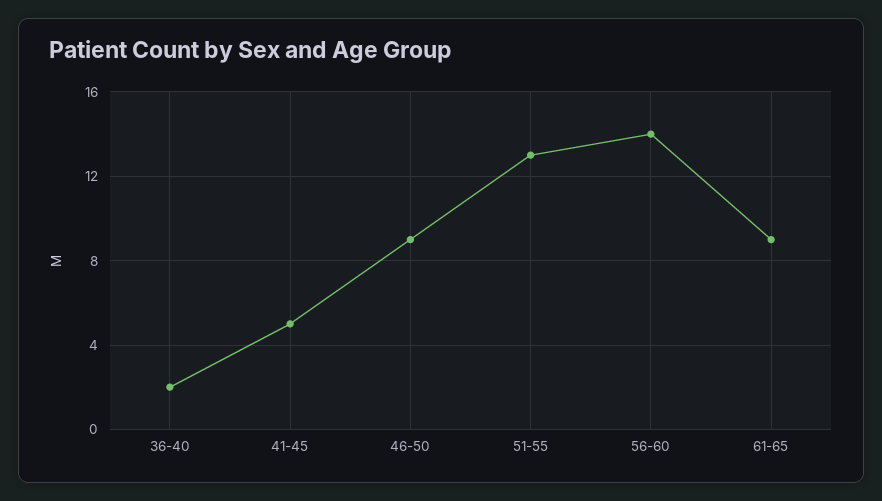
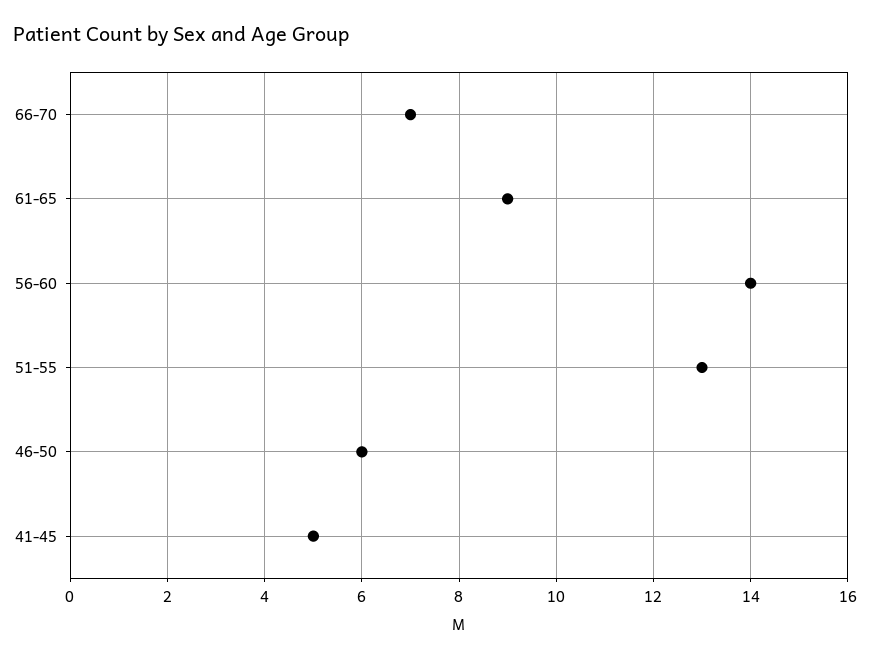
36-40: 2 -> none
46-50: 9 -> 6
66-70: none -> 7

